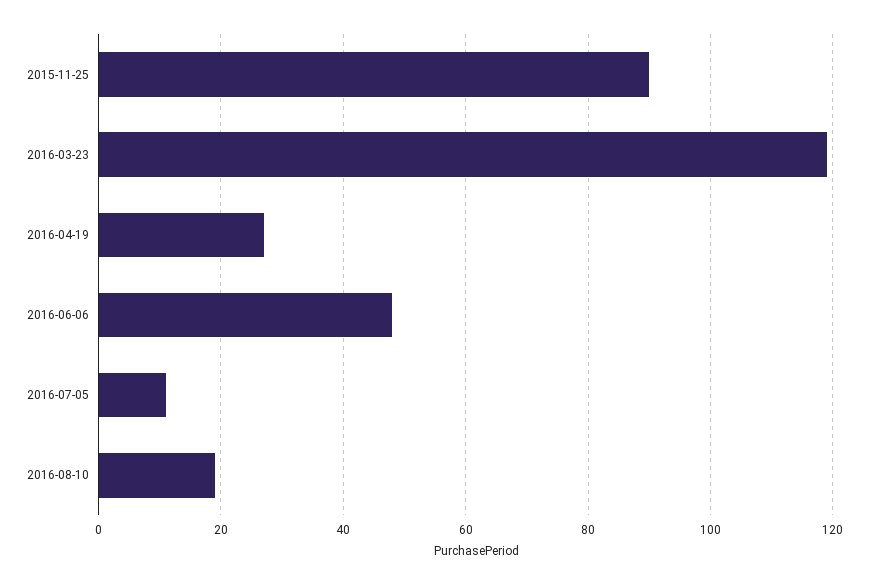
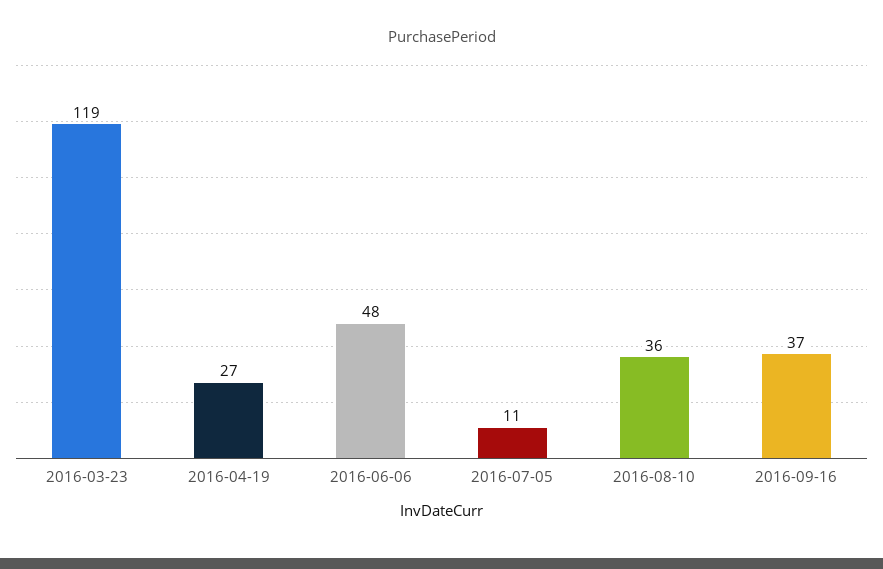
2015-11-25: 90 -> none
2016-08-10: 20 -> 36
2016-09-16: none -> 37

